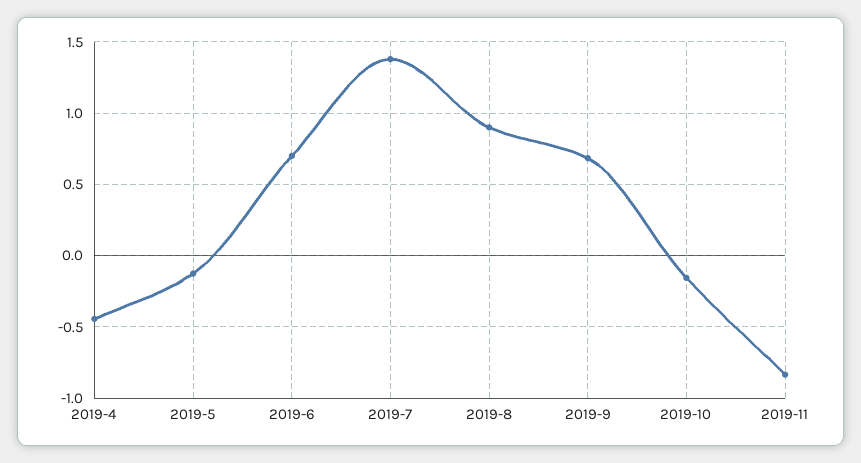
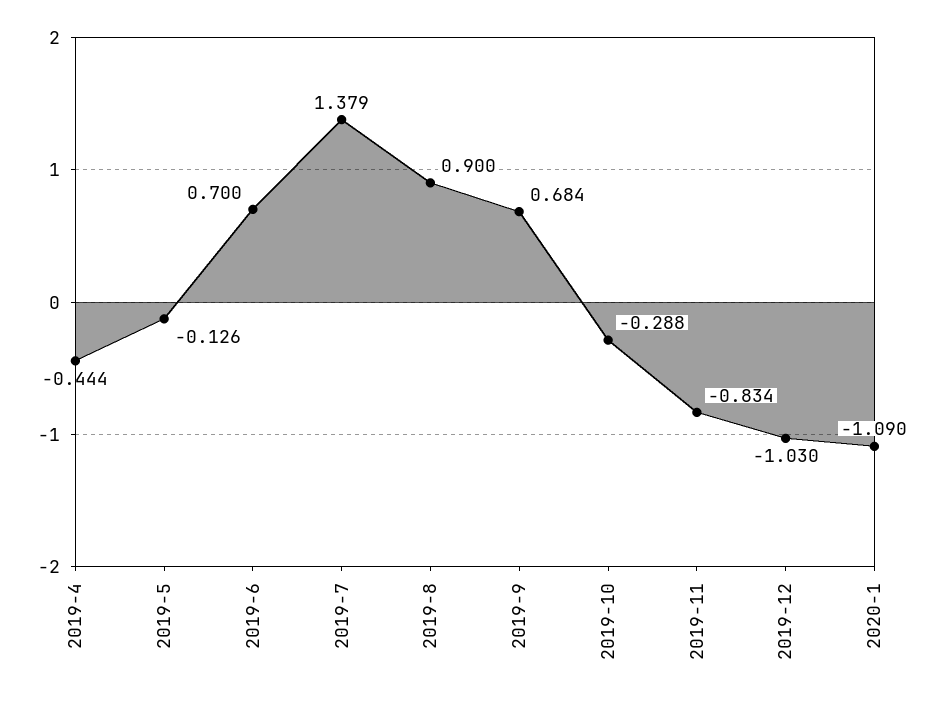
2019-10: -0.15 -> -0.288
2019-12: none -> -1.03
2020-1: none -> -1.09

